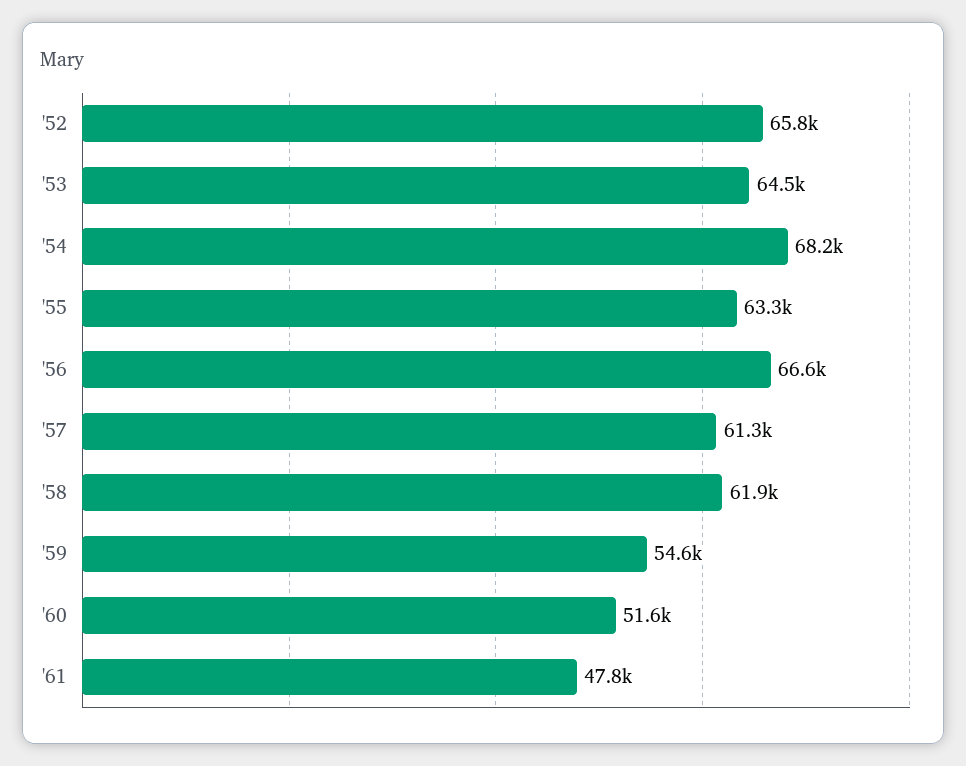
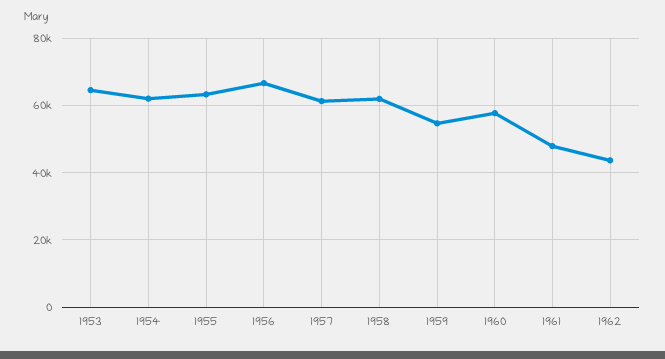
'52: 65800 -> none
'54: 68200 -> 62000
'60: 51600 -> 58000
1962: none -> 44000

